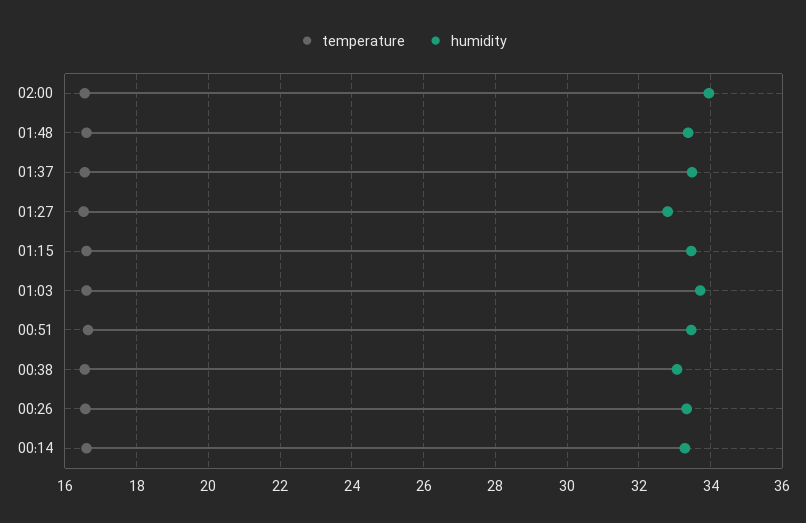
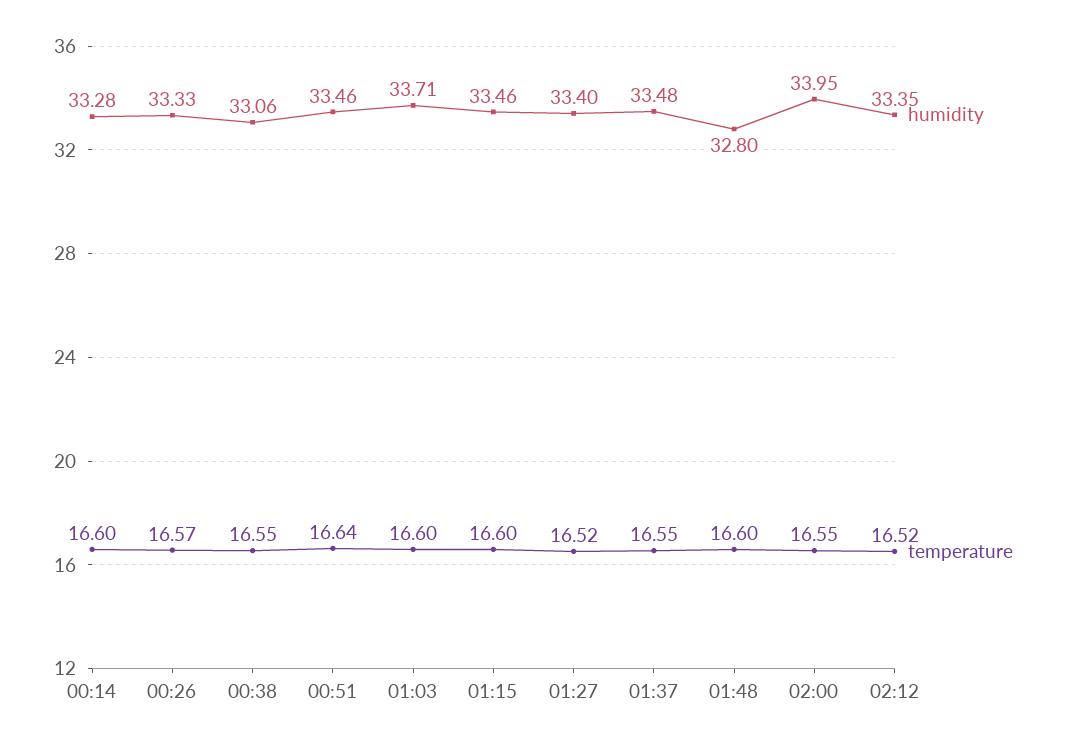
humidity, 01:48: 33.4 -> 32.8
humidity, 01:27: 32.8 -> 33.4
humidity, 02:12: none -> 33.35
temperature, 02:12: none -> 16.52

